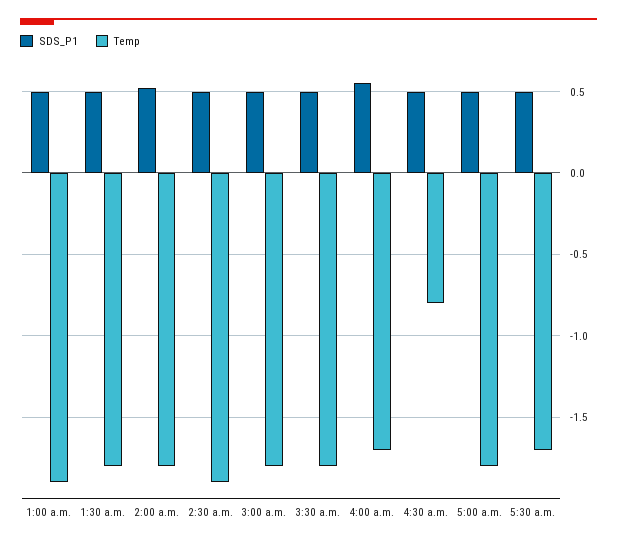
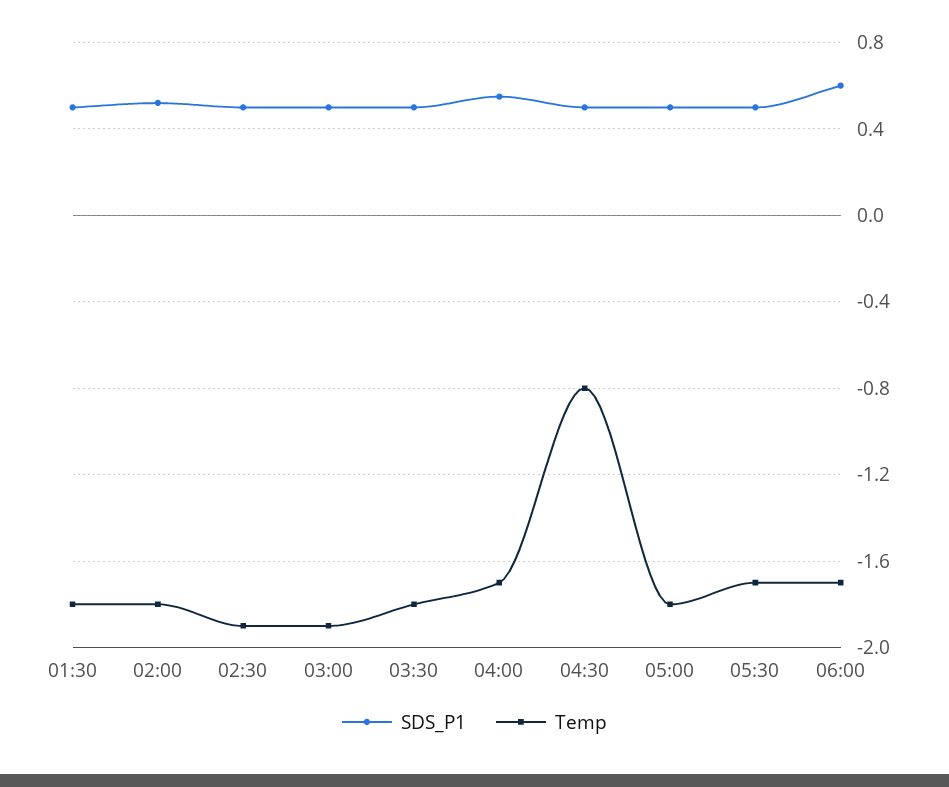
SDS_P1, 1:00 a.m.: 0.5 -> none
Temp, 1:00 a.m.: -1.9 -> none
Temp, 3:00 a.m.: -1.8 -> -1.9
SDS_P1, 06:00: none -> 0.6
Temp, 06:00: none -> -1.7

